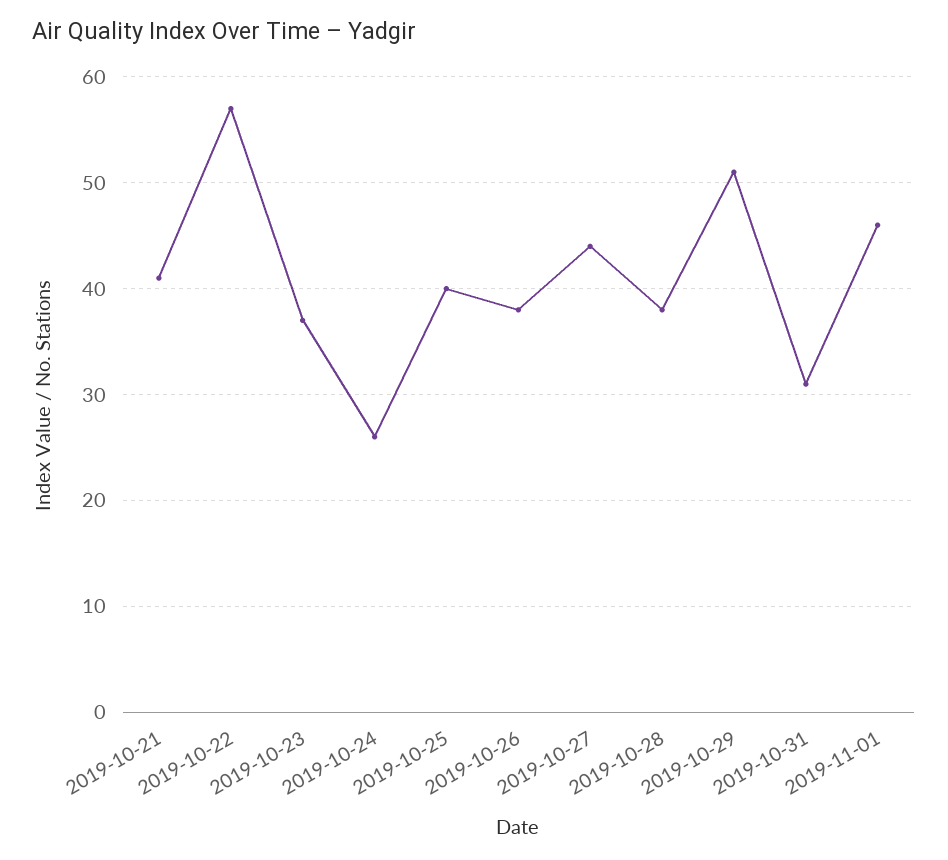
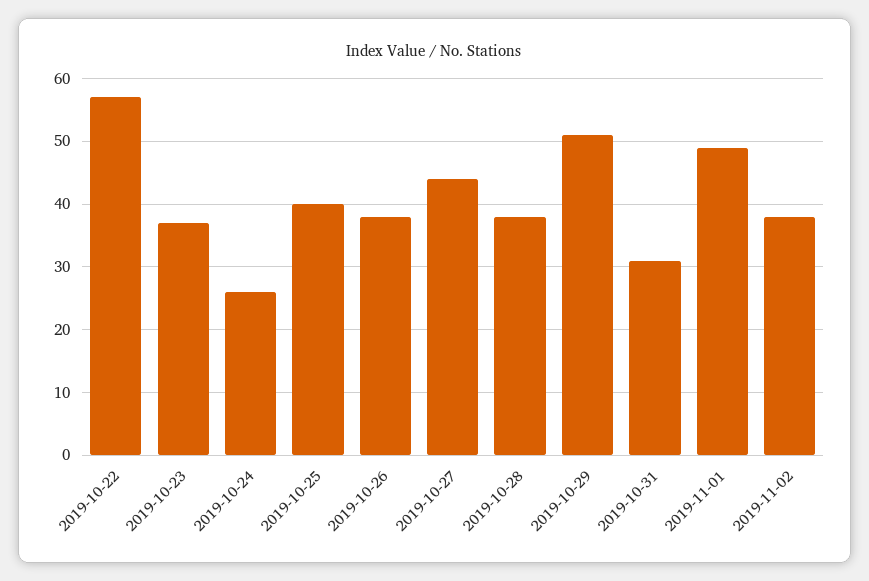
2019-10-21: 41 -> none
2019-11-01: 46 -> 49
2019-11-02: none -> 38

